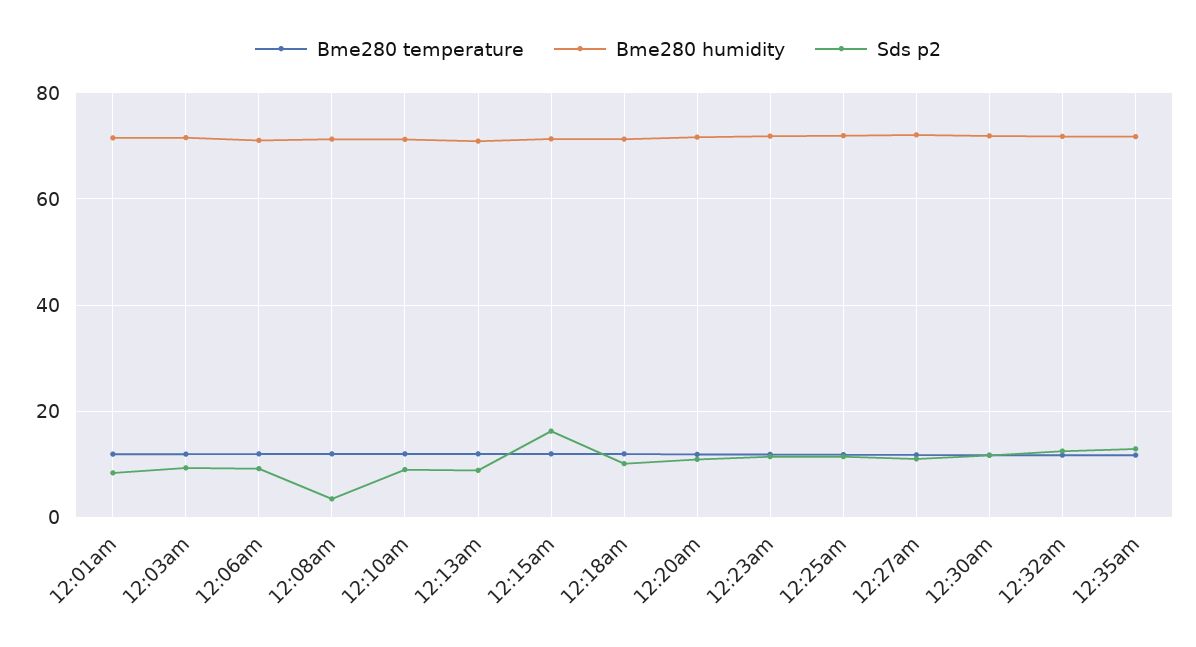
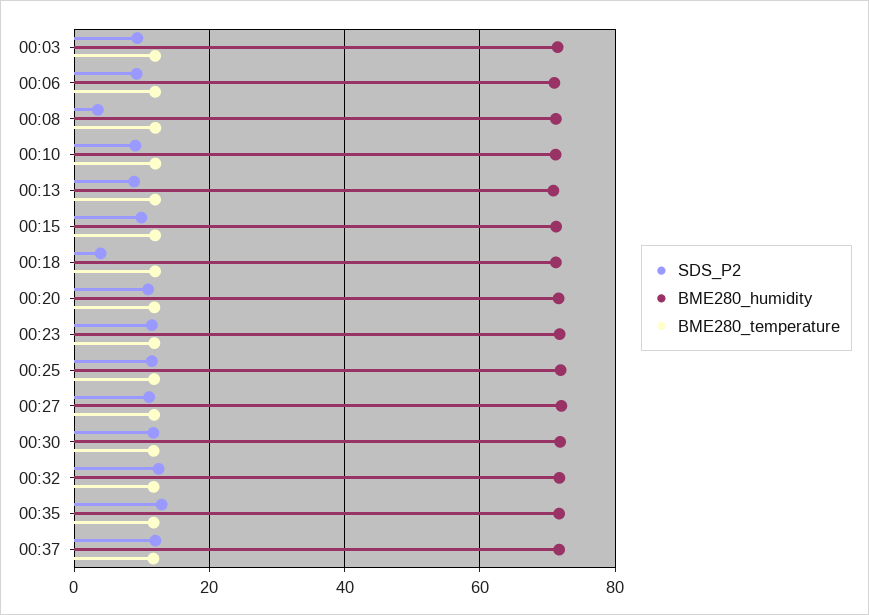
Bme280 temperature, 12:01am: 12 -> none
Bme280 humidity, 12:01am: 72 -> none
Sds p2, 12:01am: 8 -> none
Sds p2, 12:15am: 16 -> 10
Sds p2, 12:18am: 10 -> 4
Sds p2, 00:37: none -> 12
Bme280 humidity, 00:37: none -> 72
Bme280 temperature, 00:37: none -> 12

